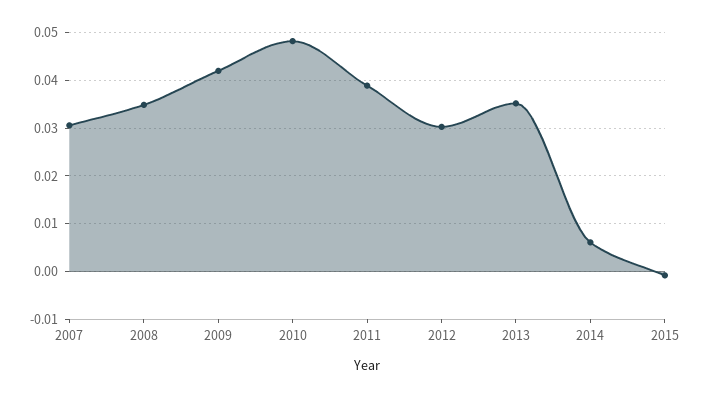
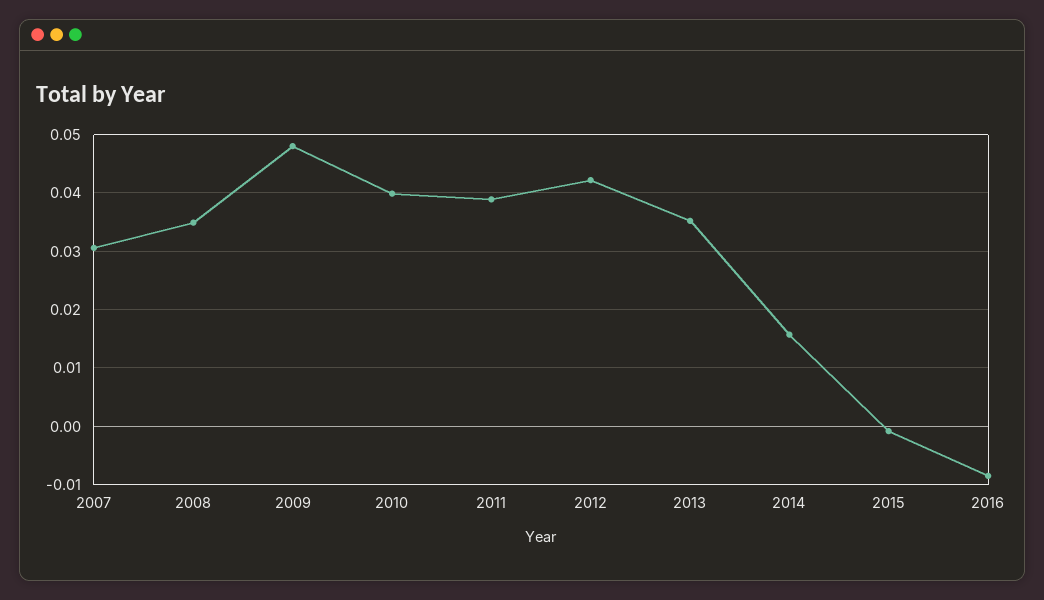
2009: 0.042 -> 0.048
2010: 0.048 -> 0.04
2012: 0.03 -> 0.042
2014: 0.006 -> 0.016
2016: none -> -0.008

